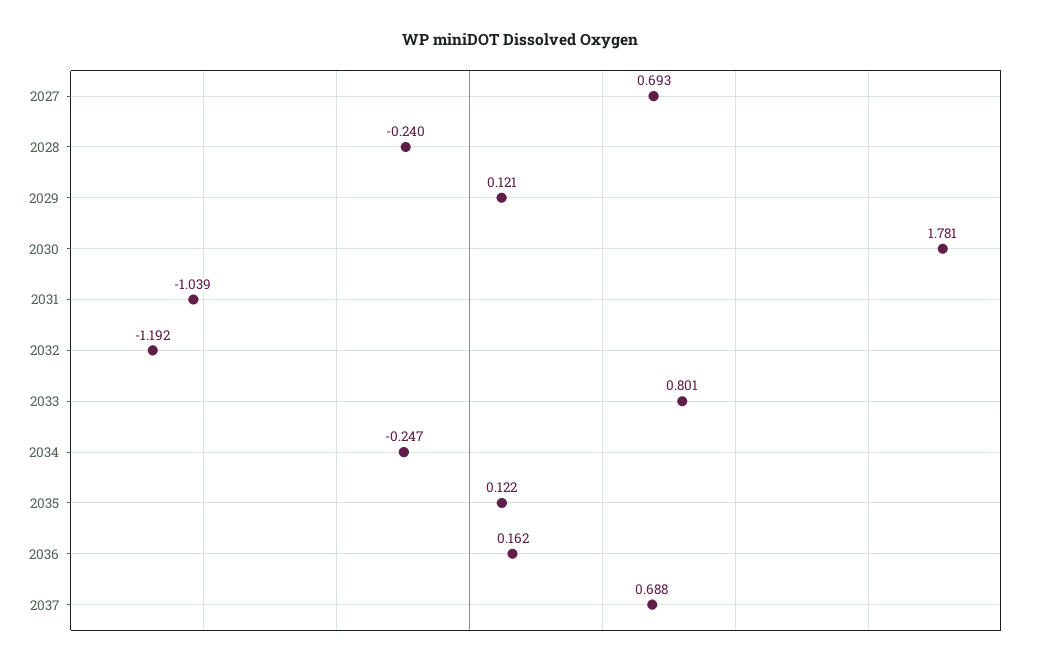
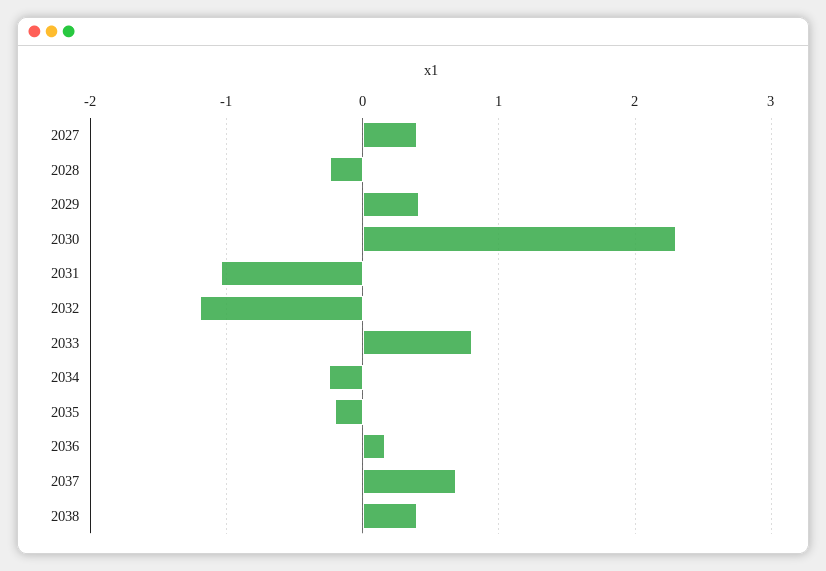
2027: 0.693 -> 0.4
2029: 0.121 -> 0.4
2030: 1.781 -> 2.3
2035: 0.122 -> -0.2
2038: none -> 0.4

